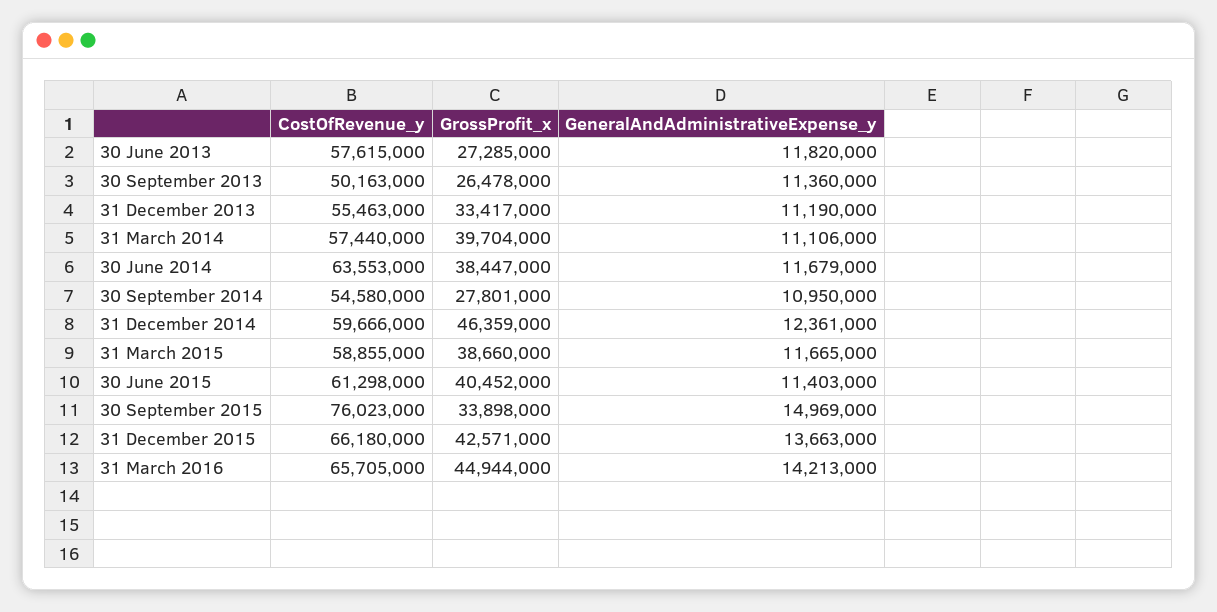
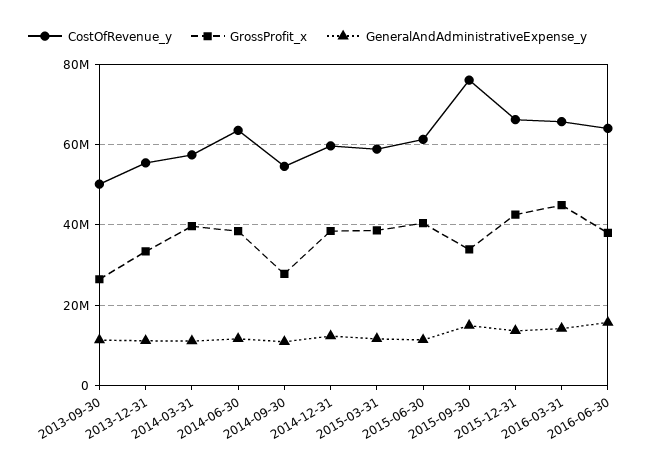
CostOfRevenue_y, 30 June 2013: 57615000 -> none
GrossProfit_x, 30 June 2013: 27285000 -> none
GeneralAndAdministrativeExpense_y, 30 June 2013: 11820000 -> none
GrossProfit_x, 31 December 2014: 46359000 -> 38000000
CostOfRevenue_y, 2016-06-30: none -> 64000000
GrossProfit_x, 2016-06-30: none -> 38000000
GeneralAndAdministrativeExpense_y, 2016-06-30: none -> 16000000

